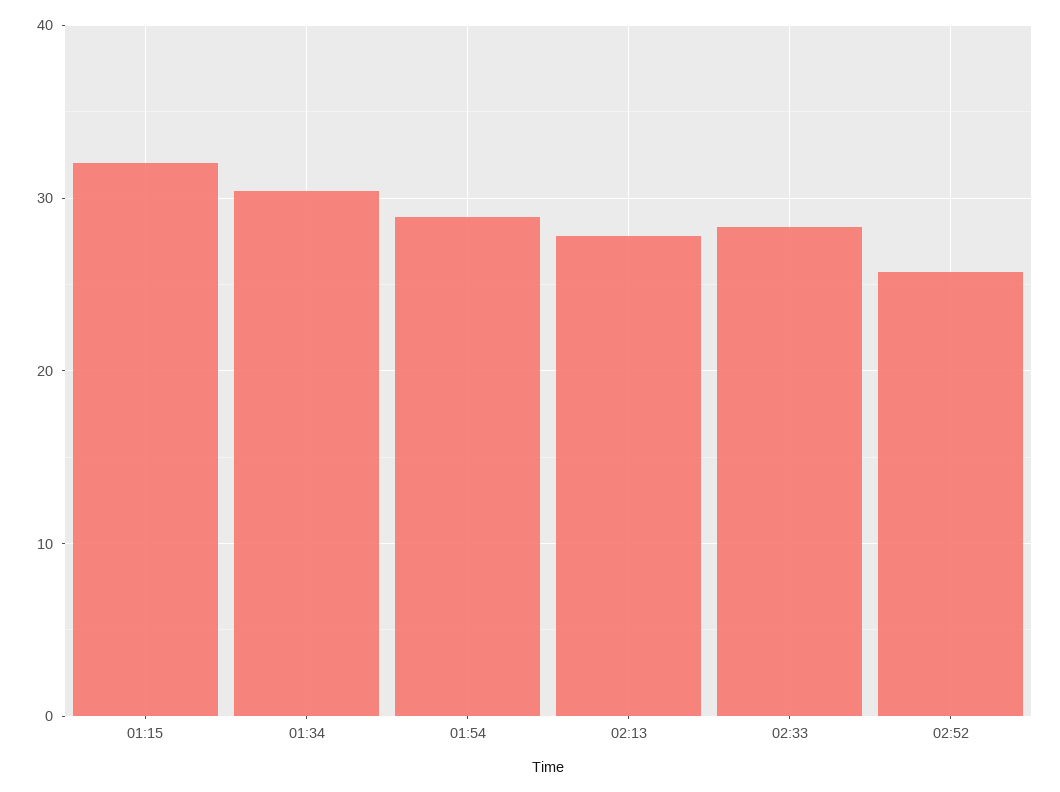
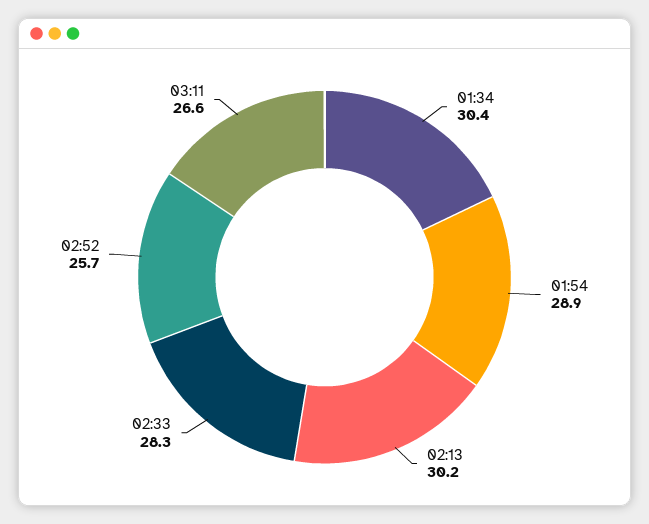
01:15: 32 -> none
02:13: 28 -> 30.2
03:11: none -> 26.6

